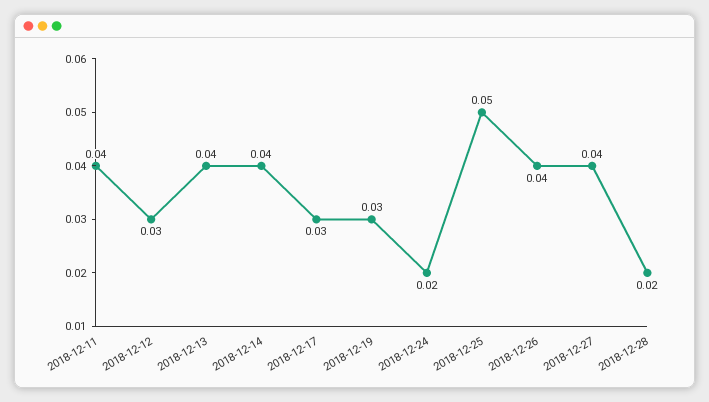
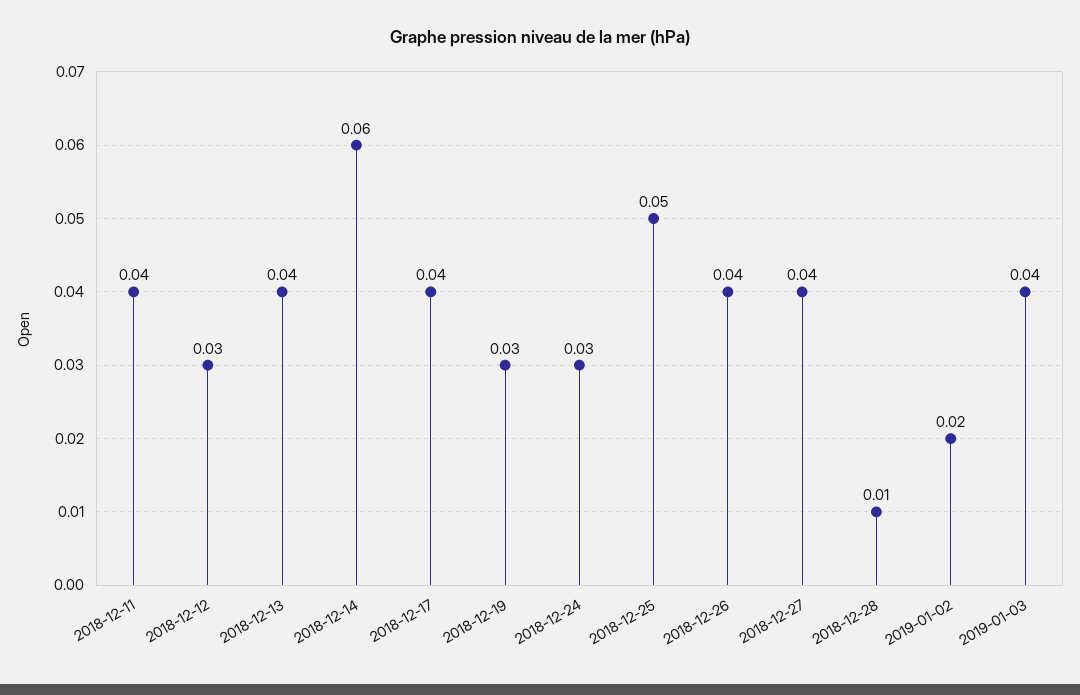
2018-12-14: 0.04 -> 0.06
2018-12-17: 0.03 -> 0.04
2018-12-24: 0.02 -> 0.03
2018-12-28: 0.02 -> 0.01
2019-01-02: none -> 0.02
2019-01-03: none -> 0.04

